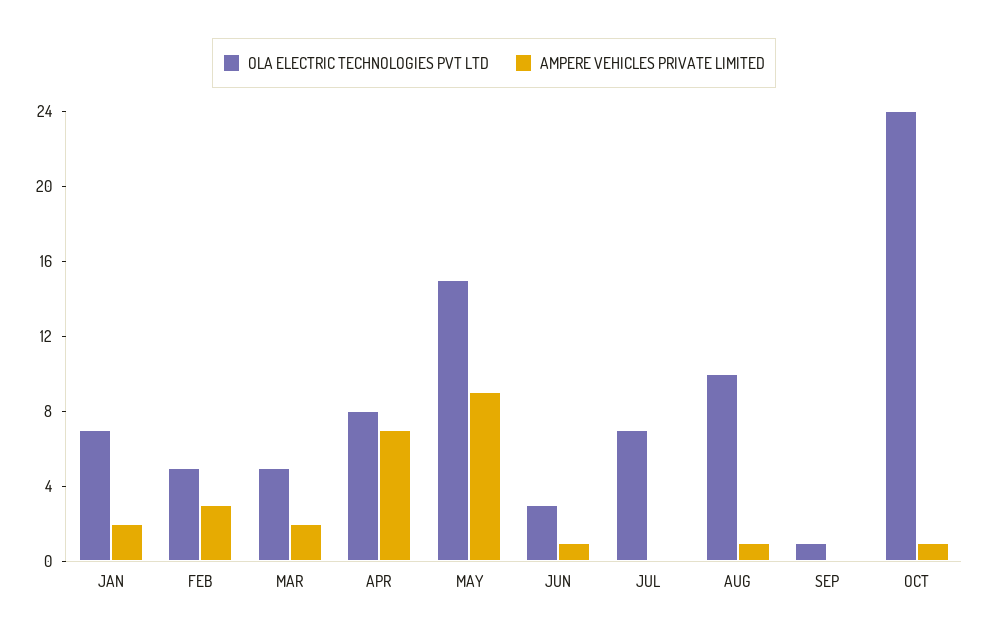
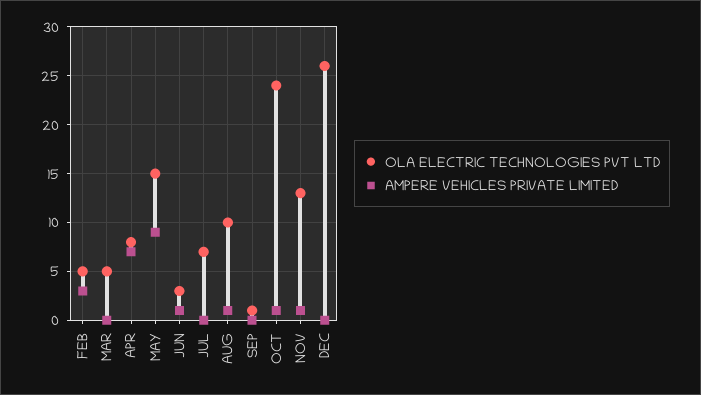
OLA ELECTRIC TECHNOLOGIES PVT LTD, JAN: 7 -> none
AMPERE VEHICLES PRIVATE LIMITED, JAN: 2 -> none
AMPERE VEHICLES PRIVATE LIMITED, MAR: 2 -> 0
OLA ELECTRIC TECHNOLOGIES PVT LTD, NOV: none -> 13
AMPERE VEHICLES PRIVATE LIMITED, NOV: none -> 1
OLA ELECTRIC TECHNOLOGIES PVT LTD, DEC: none -> 26
AMPERE VEHICLES PRIVATE LIMITED, DEC: none -> 0

